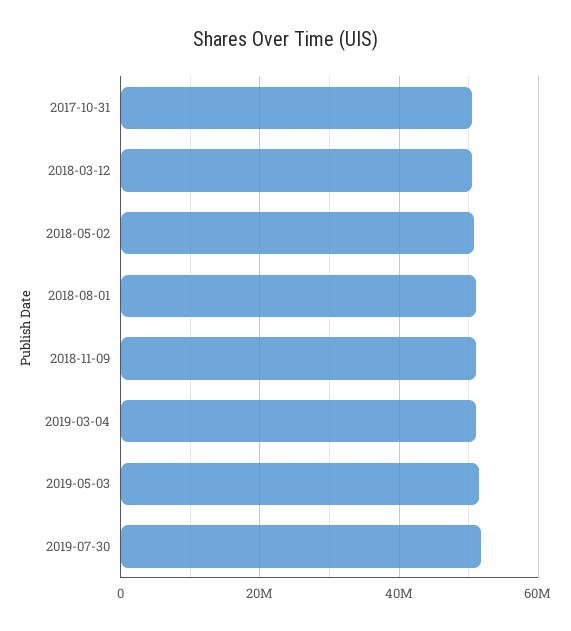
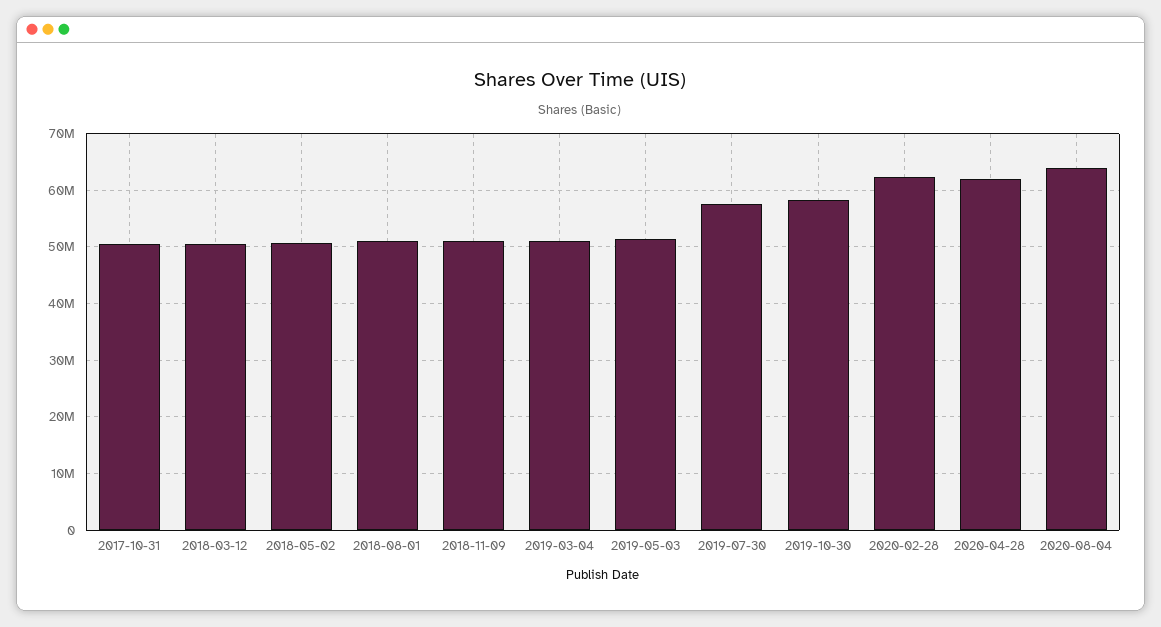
2019-07-30: 52000000 -> 58000000
2019-10-30: none -> 58000000
2020-02-28: none -> 62000000
2020-04-28: none -> 62000000
2020-08-04: none -> 64000000

